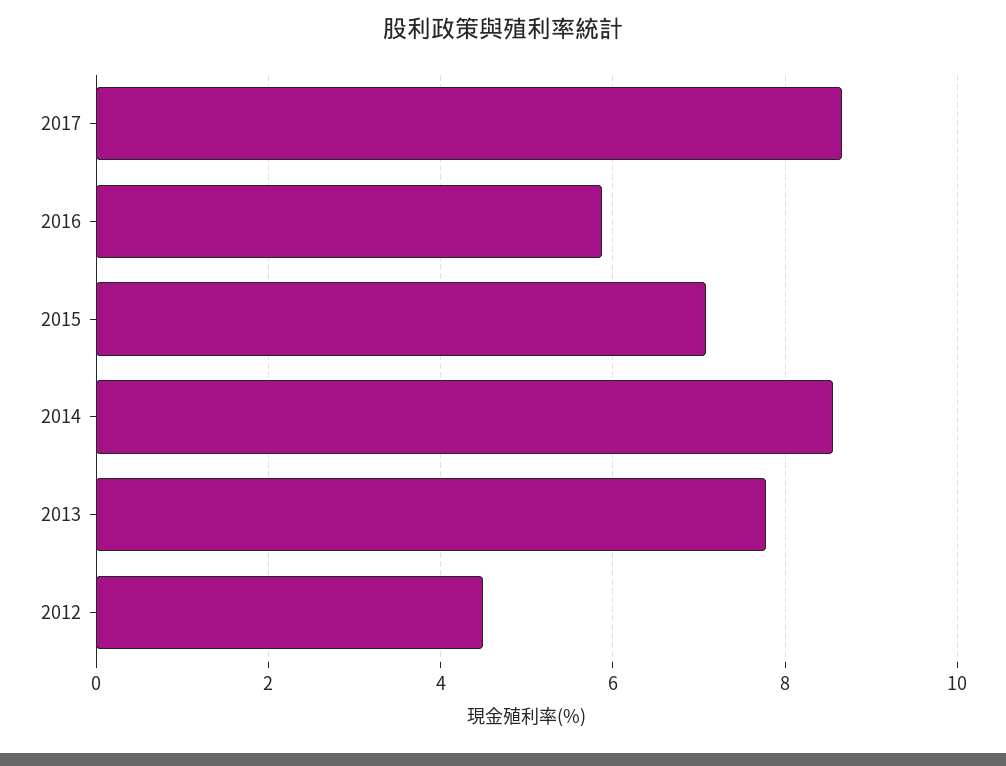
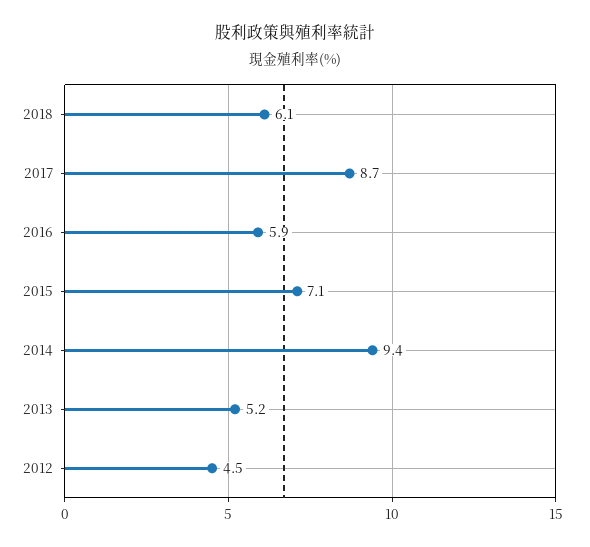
2014: 8.6 -> 9.4
2013: 7.8 -> 5.2
2018: none -> 6.1

